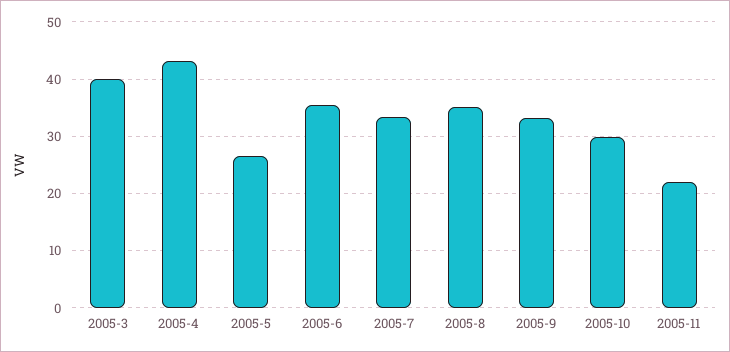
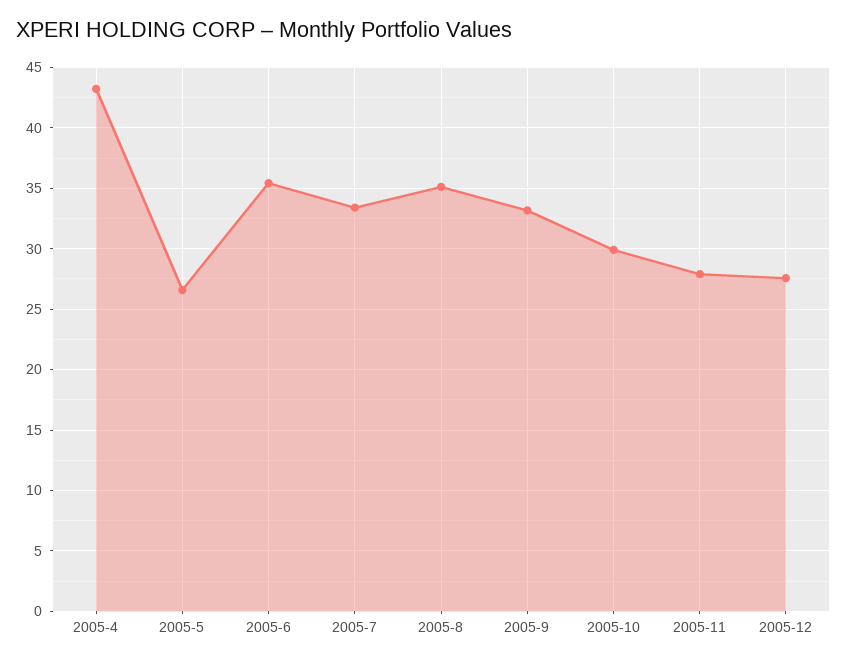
2005-3: 40 -> none
2005-11: 22 -> 28
2005-12: none -> 27.5

